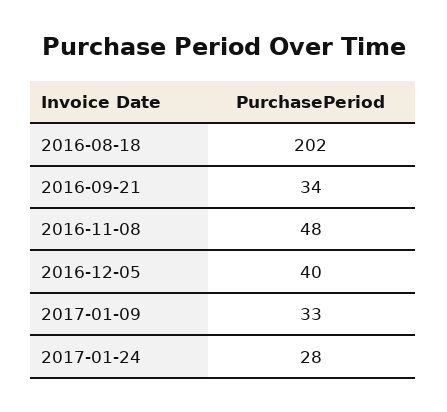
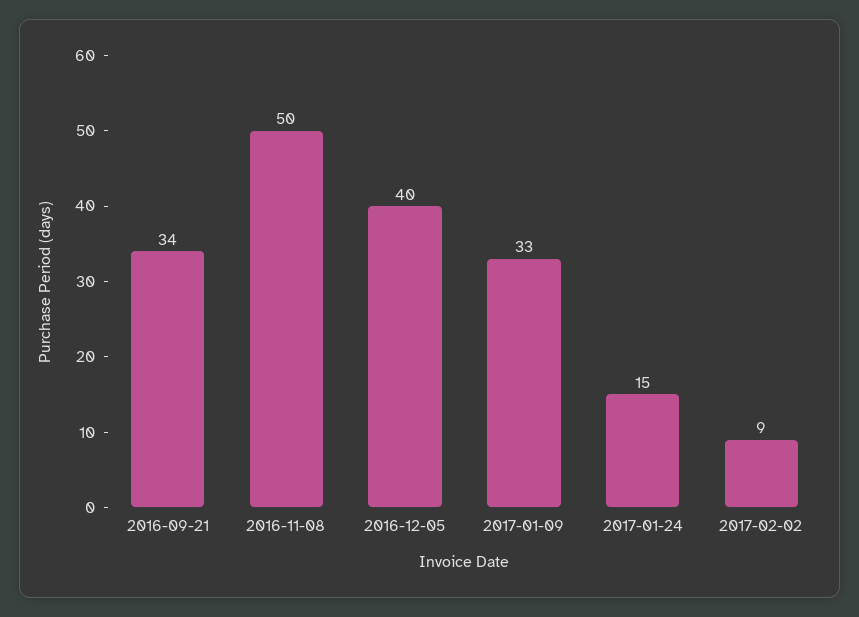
2016-08-18: 202 -> none
2016-11-08: 48 -> 50
2017-01-24: 28 -> 15
2017-02-02: none -> 9

